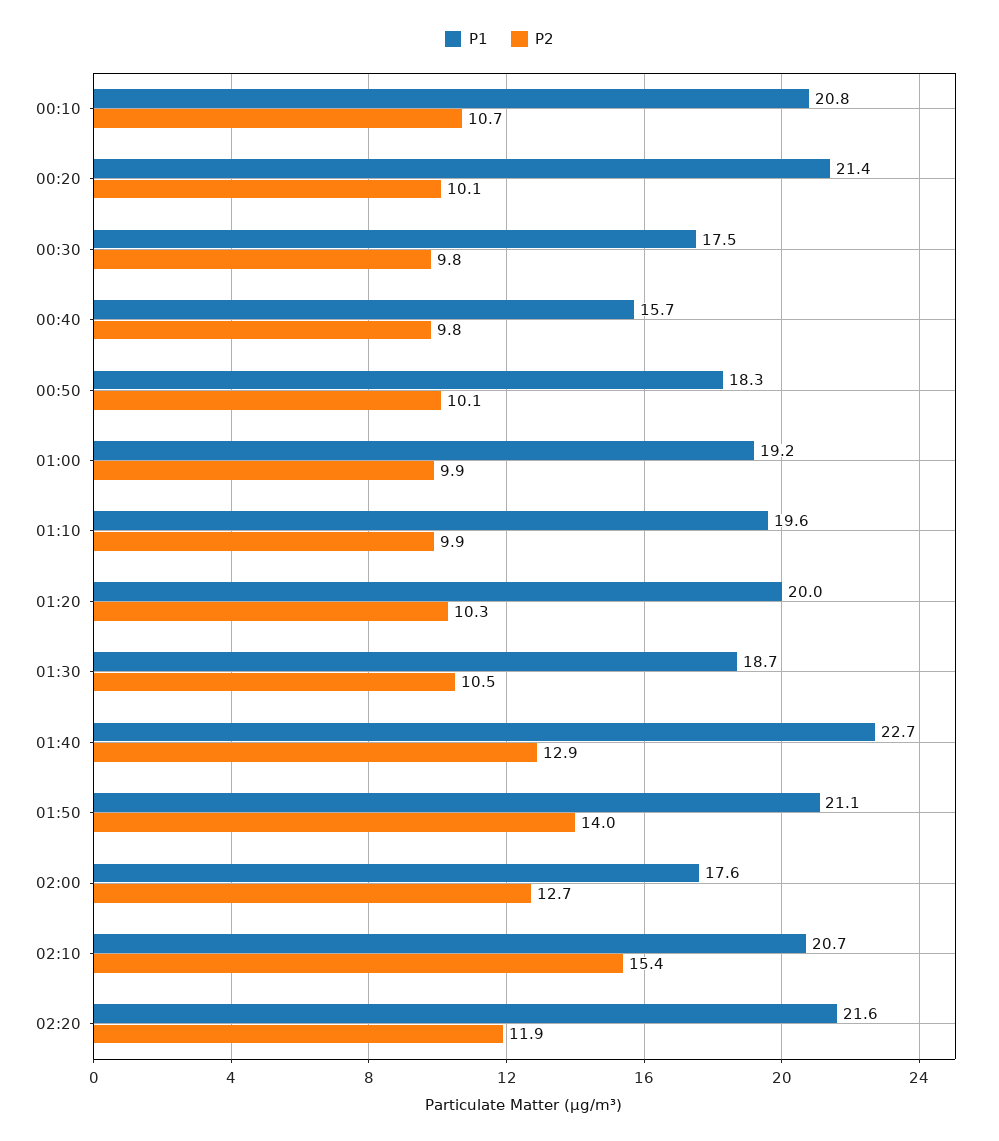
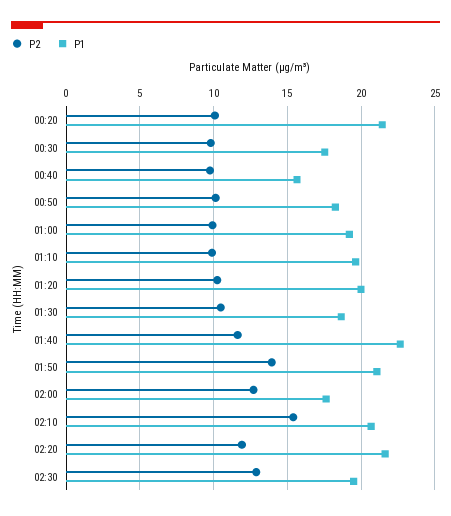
P1, 00:10: 20.8 -> none
P2, 00:10: 10.7 -> none
P2, 01:40: 12.9 -> 11.5
P2, 02:30: none -> 13
P1, 02:30: none -> 19.5

